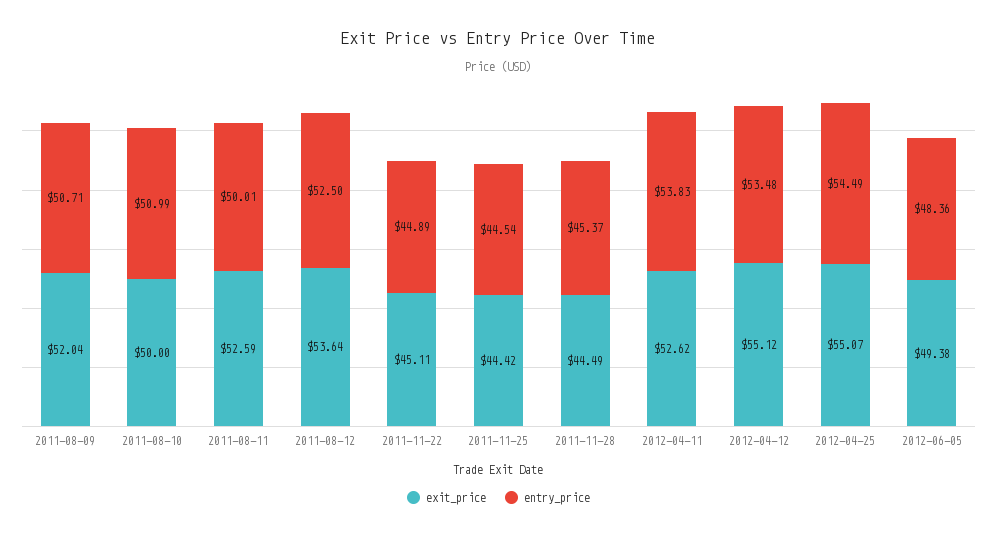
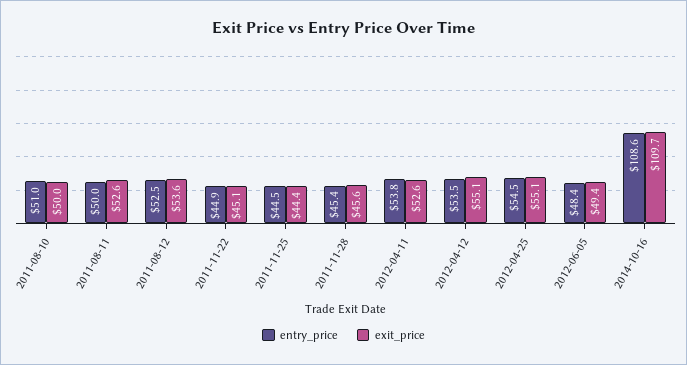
exit_price, 2011-08-09: 52.04 -> none
entry_price, 2011-08-09: 50.71 -> none
exit_price, 2011-11-28: 44.49 -> 45.6
entry_price, 2014-10-16: none -> 108.6
exit_price, 2014-10-16: none -> 109.7

